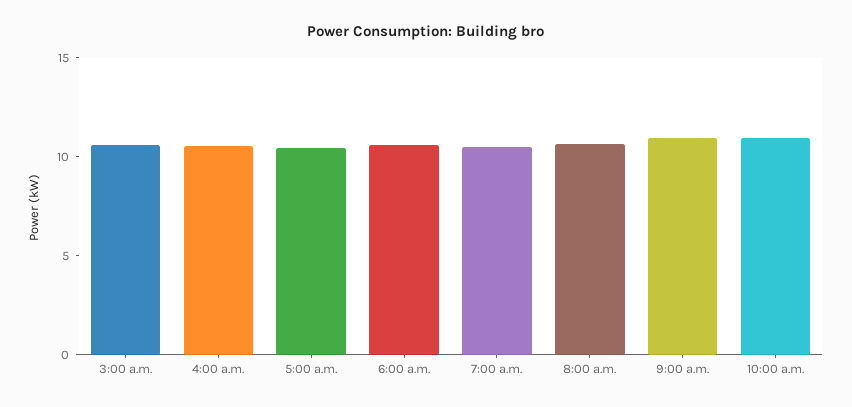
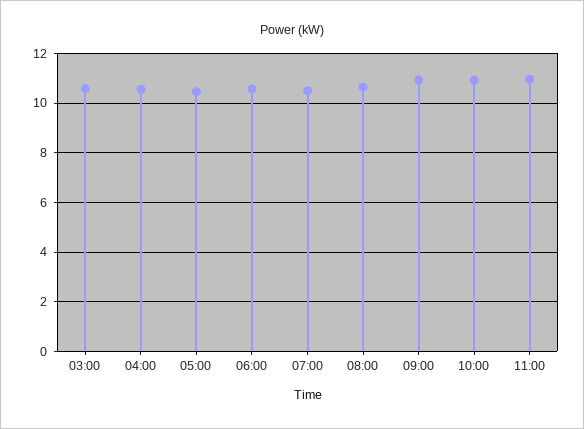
11:00: none -> 11

